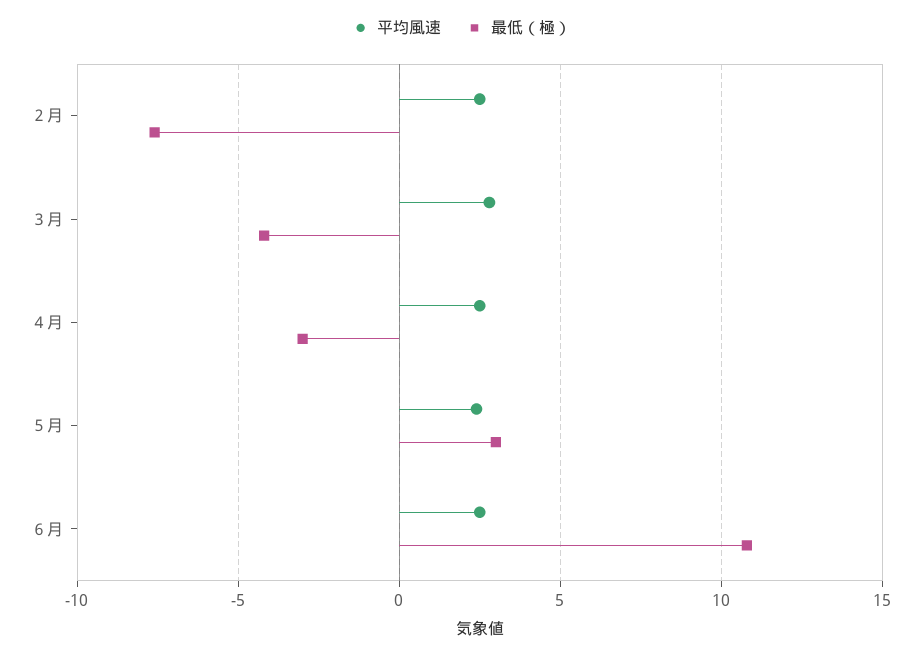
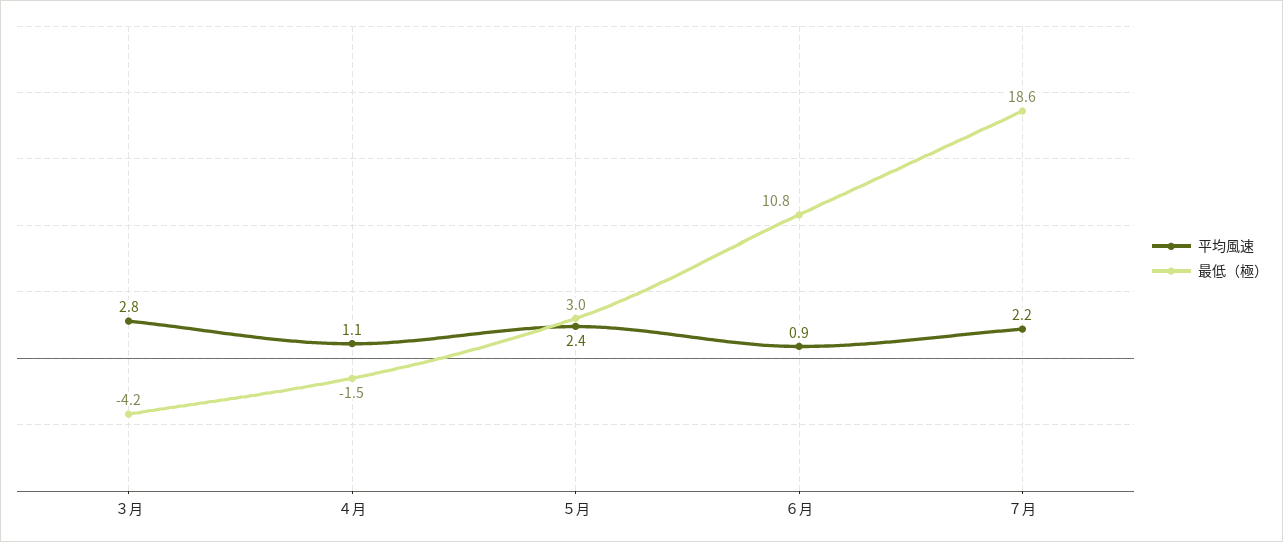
平均風速, ２月: 2.5 -> none
最低（極）, ２月: -7.5 -> none
平均風速, ４月: 2.5 -> 1.1
最低（極）, ４月: -3 -> -1.5
平均風速, ６月: 2.5 -> 0.9
平均風速, ７月: none -> 2.2
最低（極）, ７月: none -> 18.6

